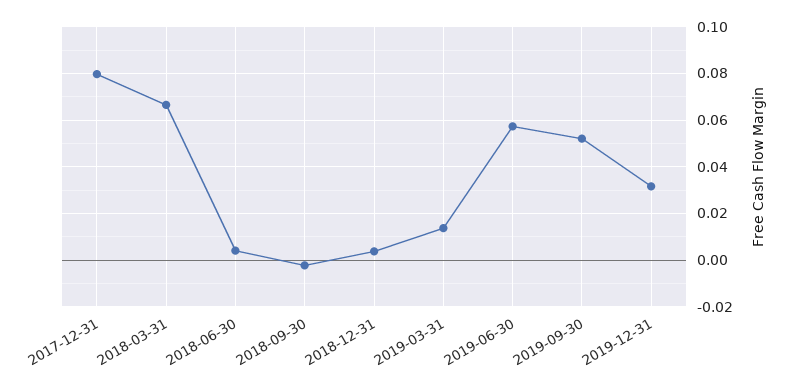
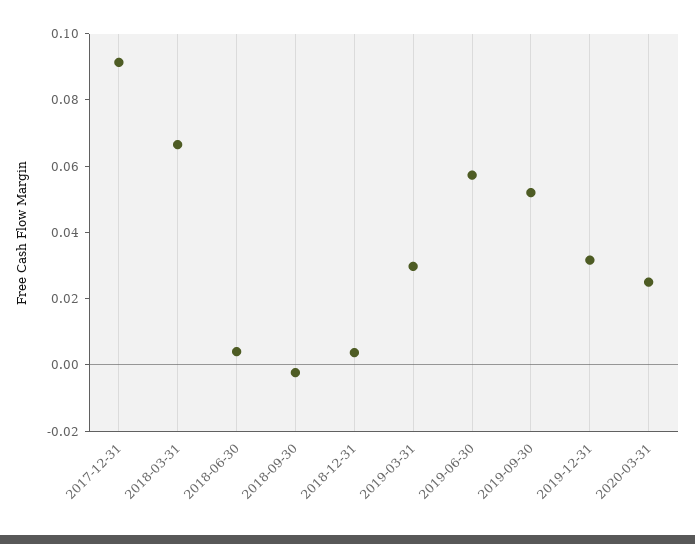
2017-12-31: 0.08 -> 0.09
2019-03-31: 0.015 -> 0.03
2020-03-31: none -> 0.025

